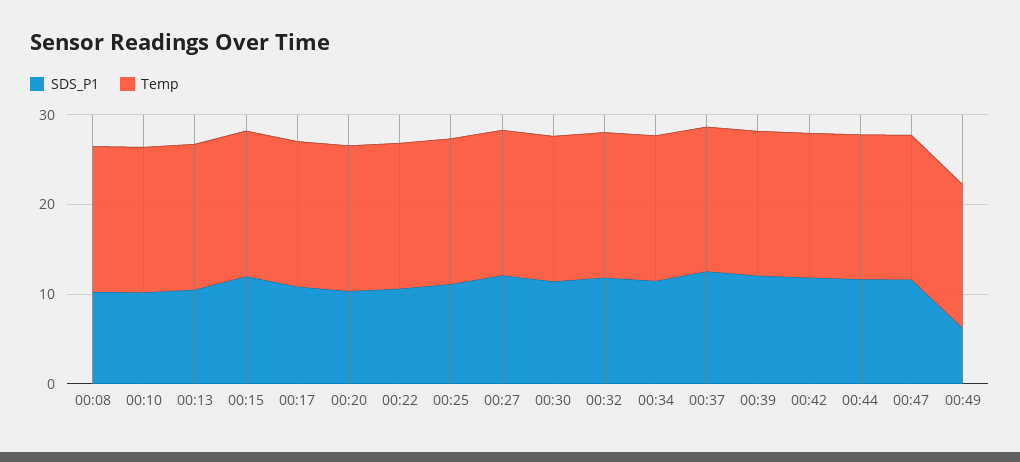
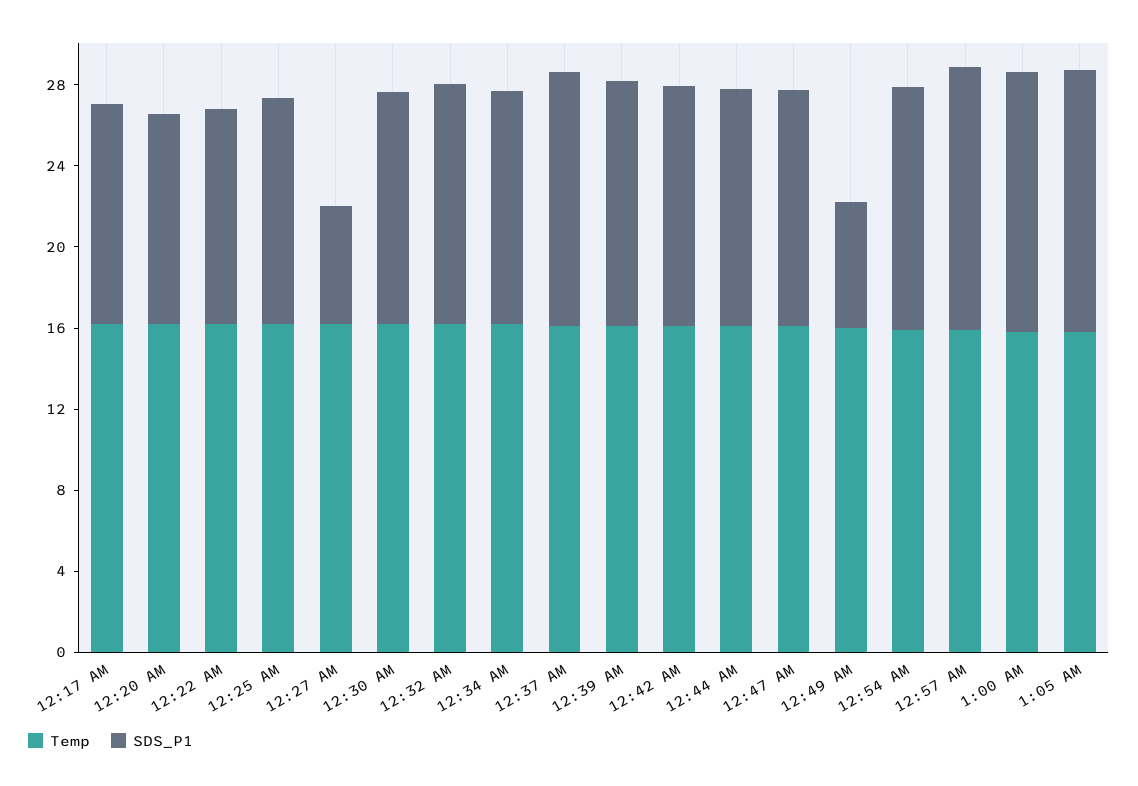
SDS_P1, 00:08: 10 -> none
Temp, 00:08: 16 -> none
SDS_P1, 00:10: 10 -> none
Temp, 00:10: 16 -> none
SDS_P1, 00:13: 10 -> none
Temp, 00:13: 16 -> none
SDS_P1, 00:15: 12 -> none
Temp, 00:15: 16 -> none
SDS_P1, 00:27: 12 -> 6
Temp, 12:54 AM: none -> 16
SDS_P1, 12:54 AM: none -> 12
Temp, 12:57 AM: none -> 16
SDS_P1, 12:57 AM: none -> 13
Temp, 1:00 AM: none -> 16
SDS_P1, 1:00 AM: none -> 13
Temp, 1:05 AM: none -> 16
SDS_P1, 1:05 AM: none -> 13

